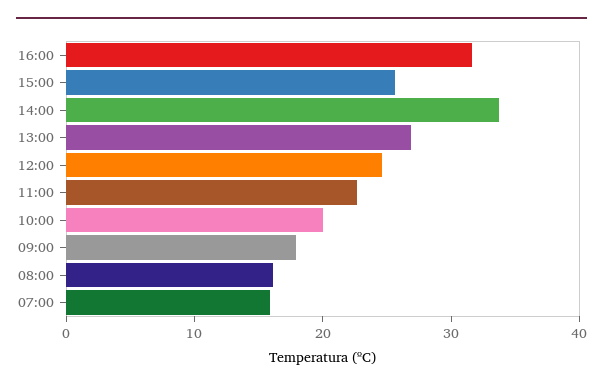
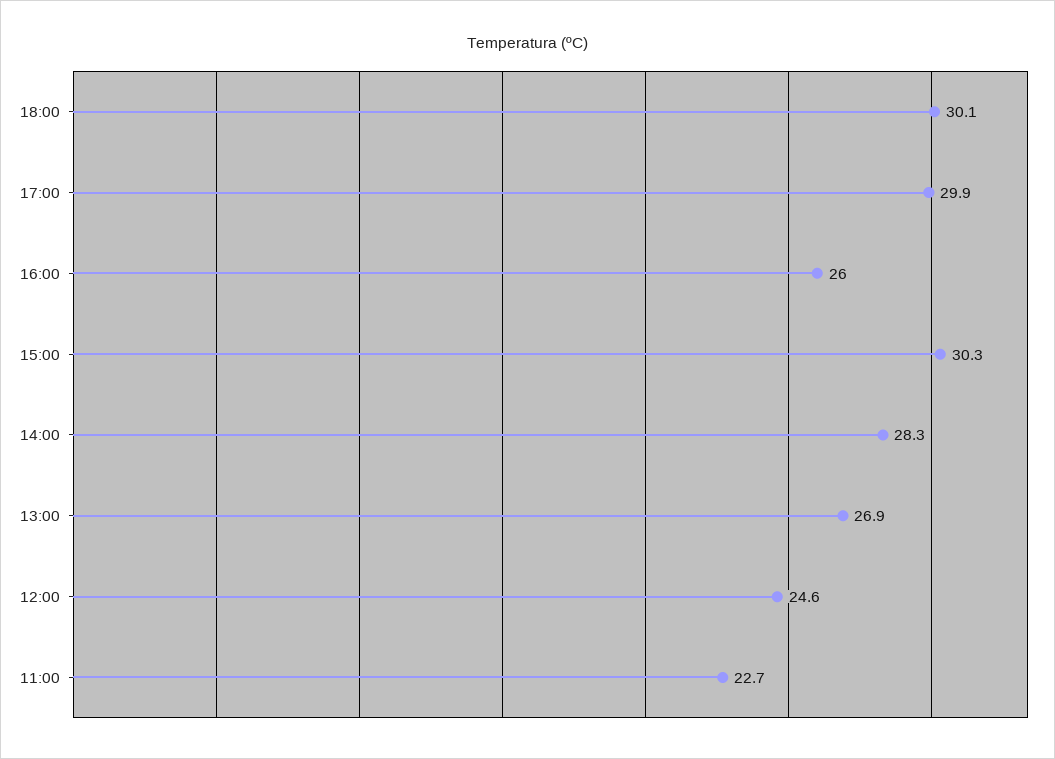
16:00: 32 -> 26
15:00: 26 -> 30.3
14:00: 34 -> 28.3
10:00: 20 -> none
09:00: 18 -> none
08:00: 16 -> none
07:00: 16 -> none
18:00: none -> 30.1
17:00: none -> 29.9

